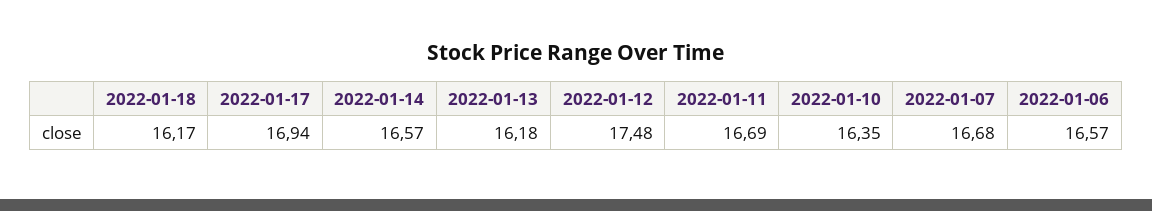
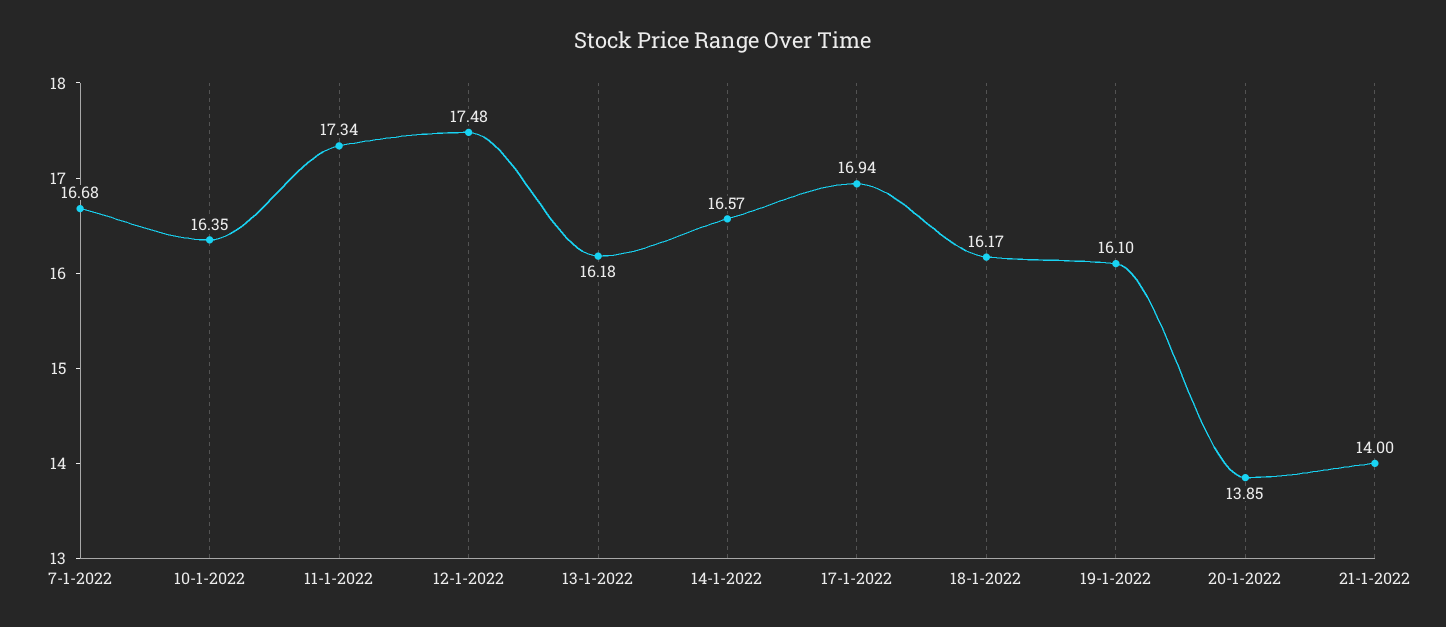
2022-01-11: 16.69 -> 17.34
2022-01-06: 16.57 -> none
19-1-2022: none -> 16.1
20-1-2022: none -> 13.85
21-1-2022: none -> 14

